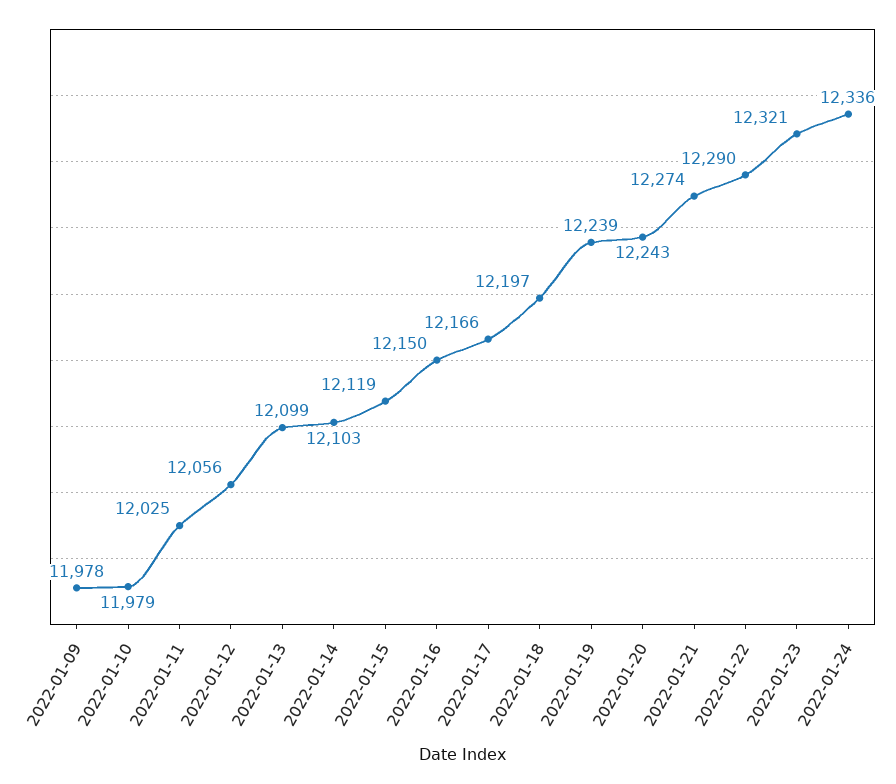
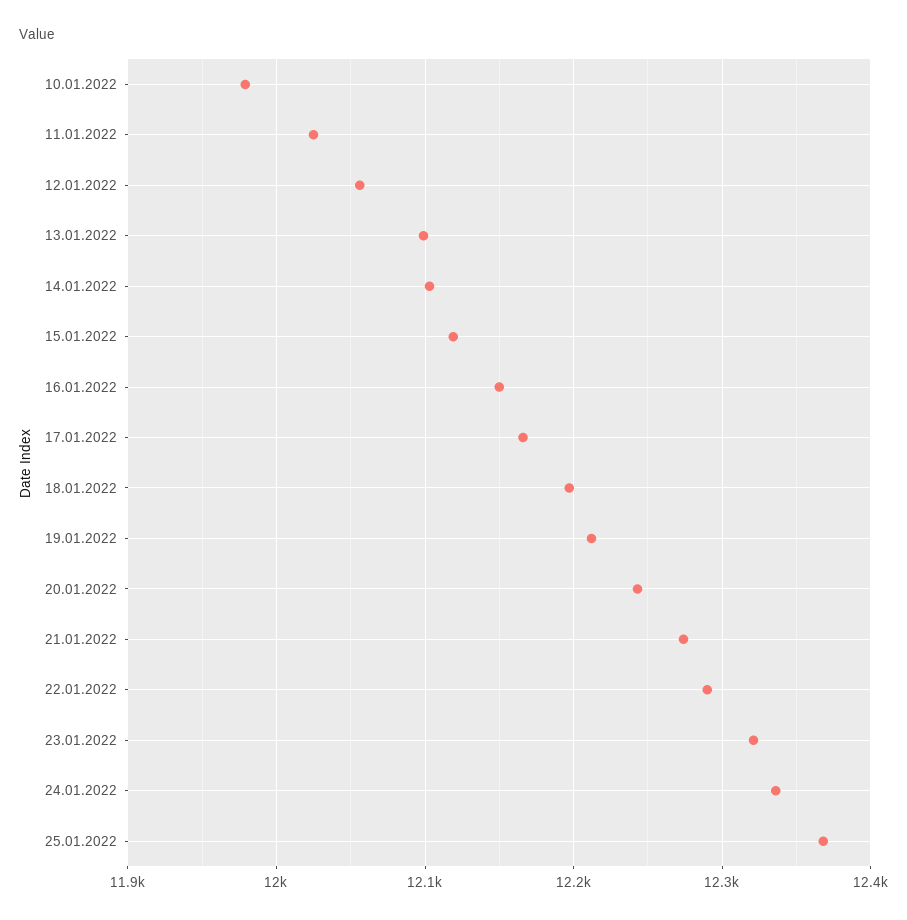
2022-01-09: 11978 -> none
2022-01-19: 12239 -> 12210
25.01.2022: none -> 12370

